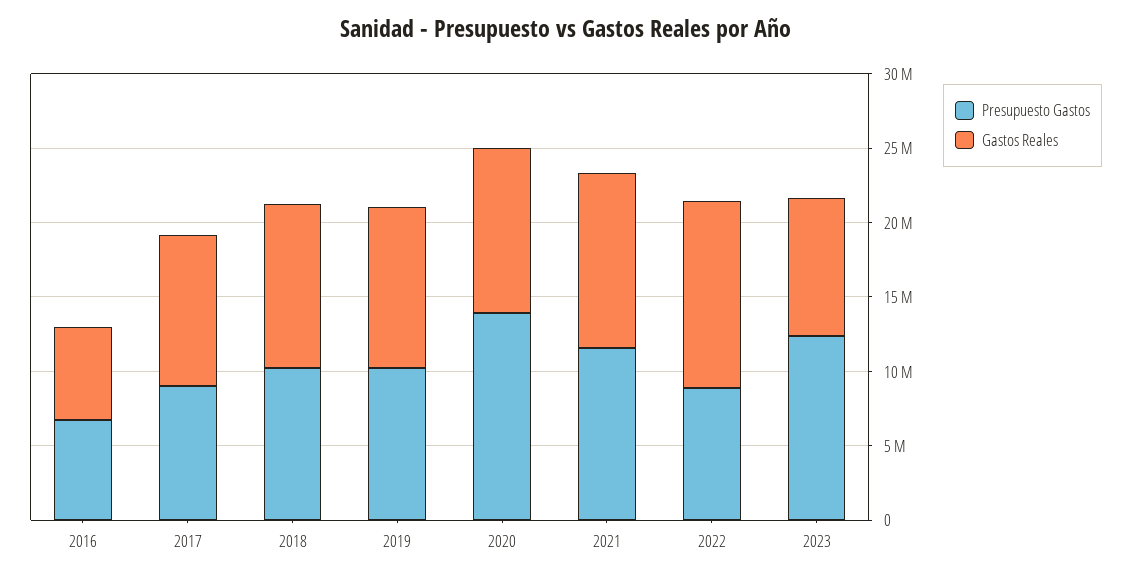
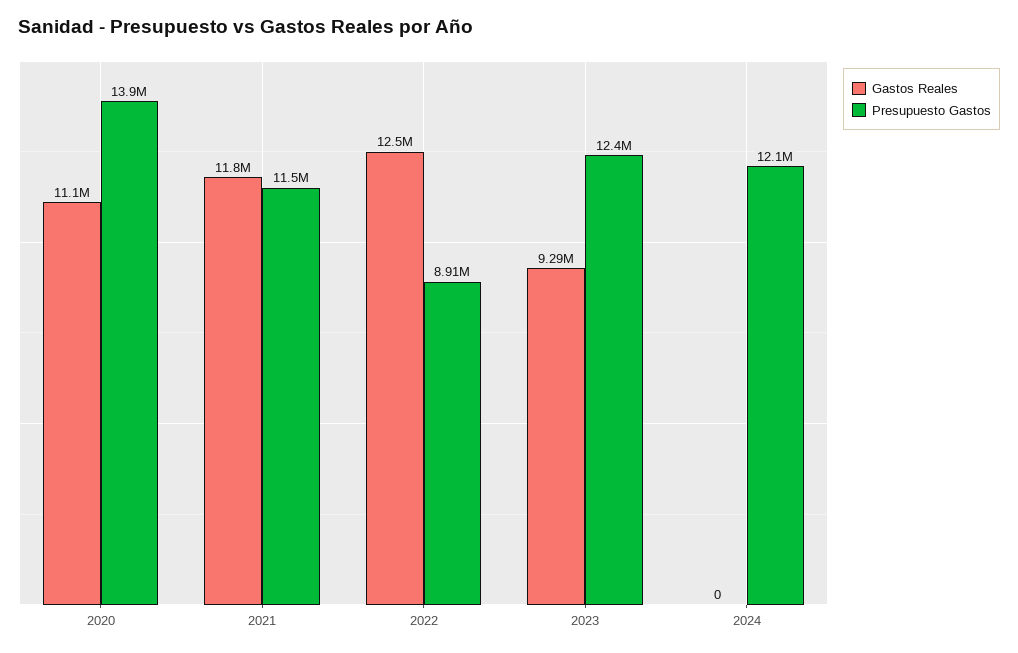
Presupuesto Gastos, 2016: 7000000 -> none
Gastos Reales, 2016: 6000000 -> none
Presupuesto Gastos, 2017: 9000000 -> none
Gastos Reales, 2017: 10000000 -> none
Presupuesto Gastos, 2018: 10000000 -> none
Gastos Reales, 2018: 11000000 -> none
Presupuesto Gastos, 2019: 10000000 -> none
Gastos Reales, 2019: 11000000 -> none
Gastos Reales, 2024: none -> 0
Presupuesto Gastos, 2024: none -> 12100000

